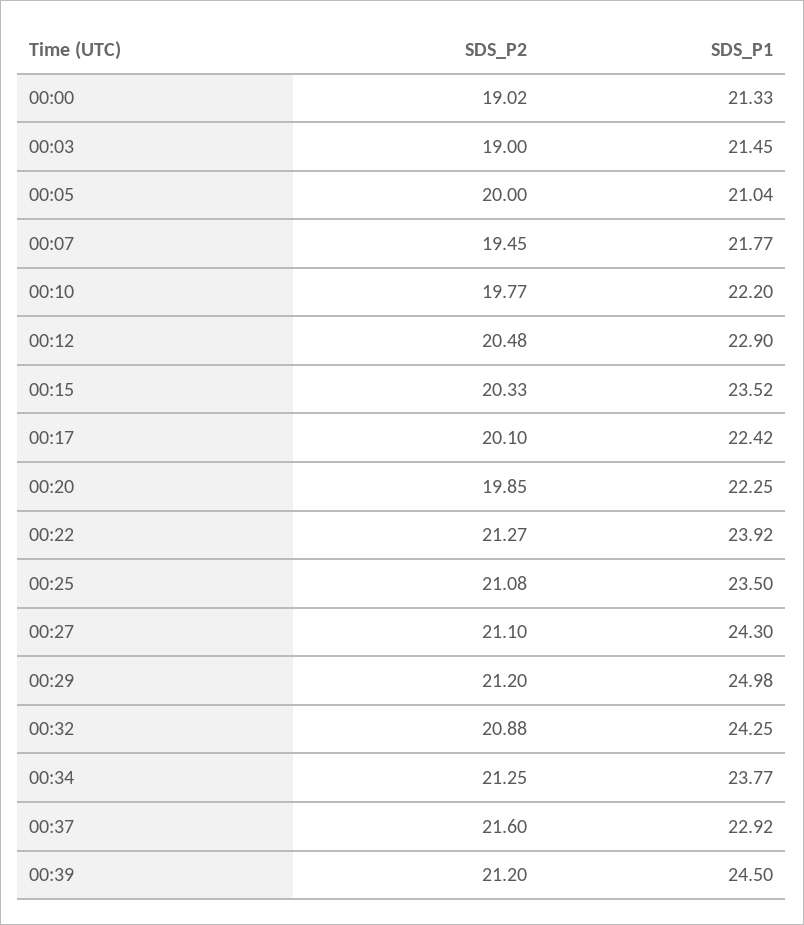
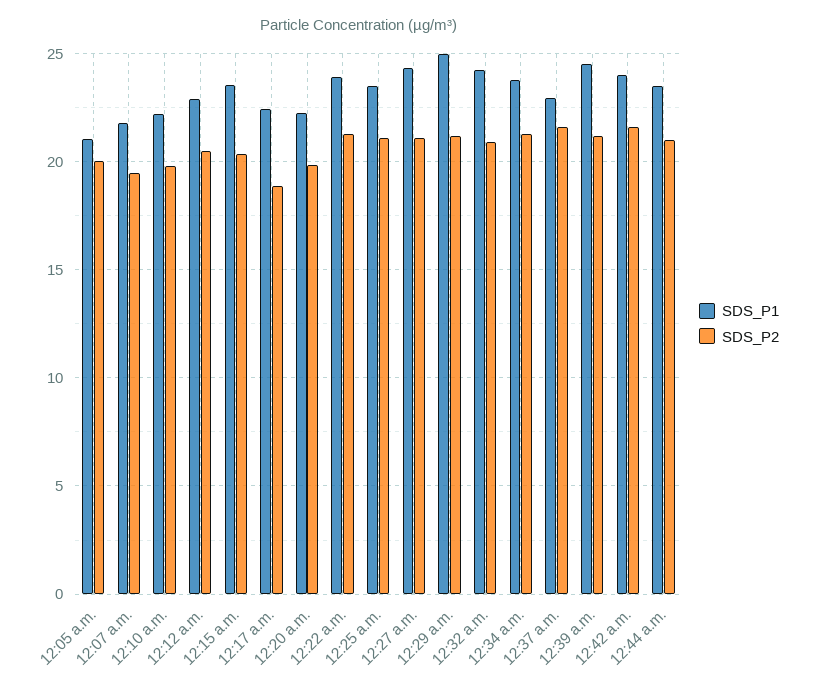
SDS_P2, 00:00: 19.02 -> none
SDS_P1, 00:00: 21.33 -> none
SDS_P2, 00:03: 19 -> none
SDS_P1, 00:03: 21.45 -> none
SDS_P2, 00:17: 20.1 -> 19
SDS_P1, 12:42 a.m.: none -> 24
SDS_P2, 12:42 a.m.: none -> 21.5
SDS_P1, 12:44 a.m.: none -> 23.5
SDS_P2, 12:44 a.m.: none -> 21

